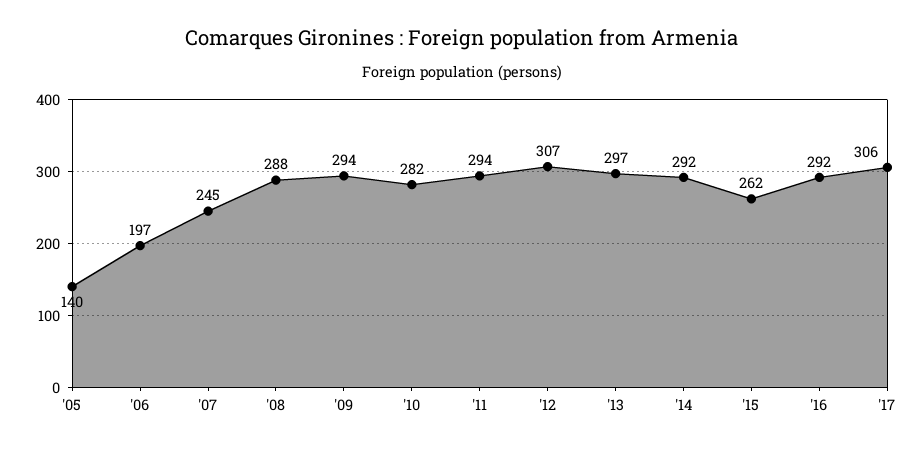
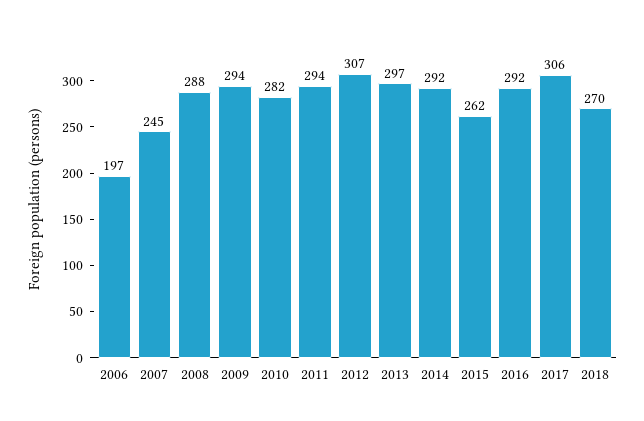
'05: 140 -> none
2018: none -> 270

